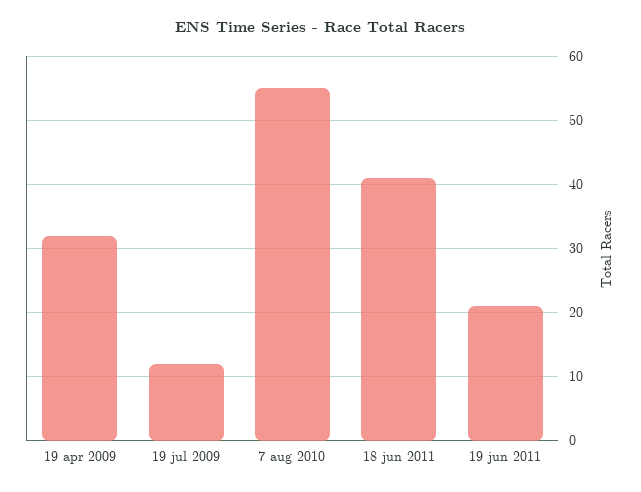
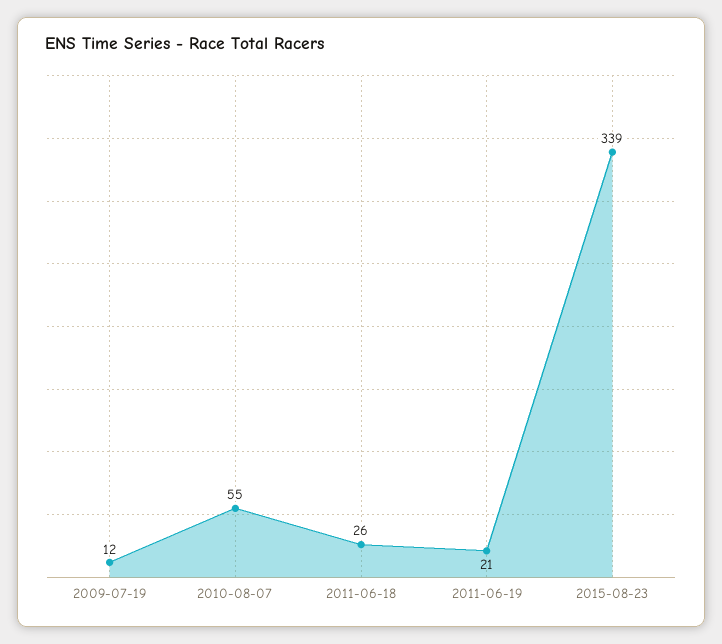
19 apr 2009: 32 -> none
18 jun 2011: 41 -> 26
2015-08-23: none -> 339

